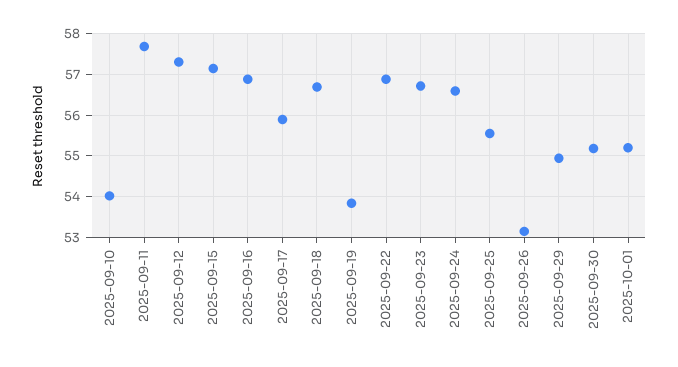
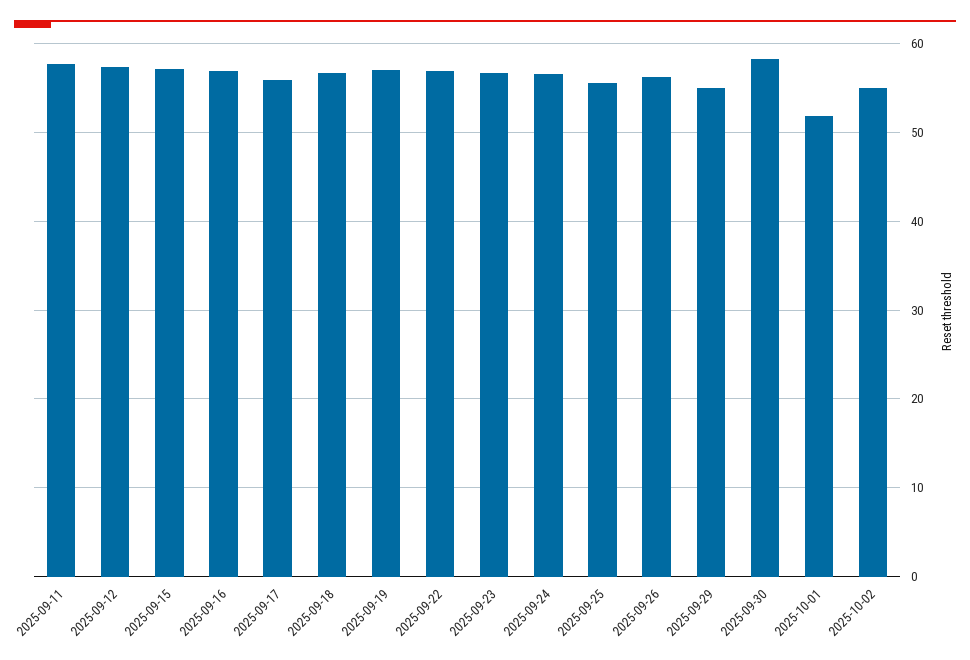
2025-09-10: 54 -> none
2025-09-19: 53.8 -> 57
2025-09-26: 53.2 -> 56
2025-09-30: 55.2 -> 58
2025-10-01: 55.2 -> 52
2025-10-02: none -> 55

